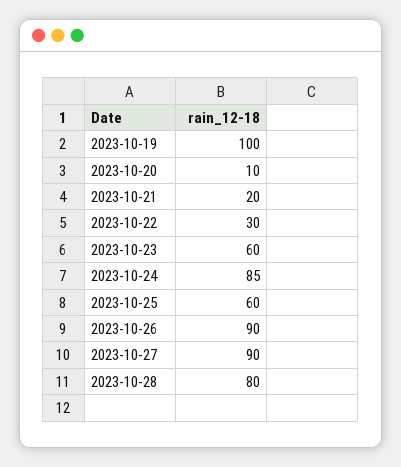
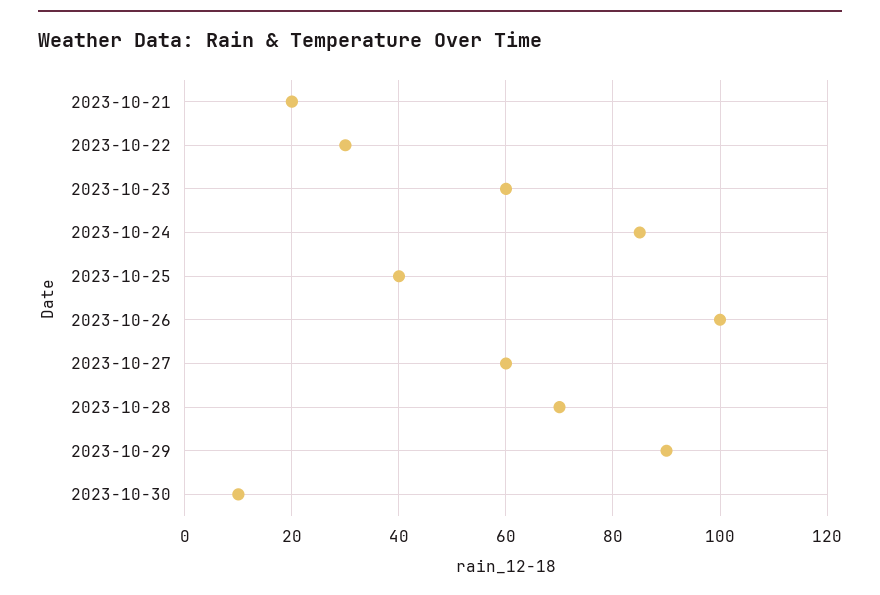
2023-10-19: 100 -> none
2023-10-20: 10 -> none
2023-10-25: 60 -> 40
2023-10-26: 90 -> 100
2023-10-27: 90 -> 60
2023-10-28: 80 -> 70
2023-10-29: none -> 90
2023-10-30: none -> 10

